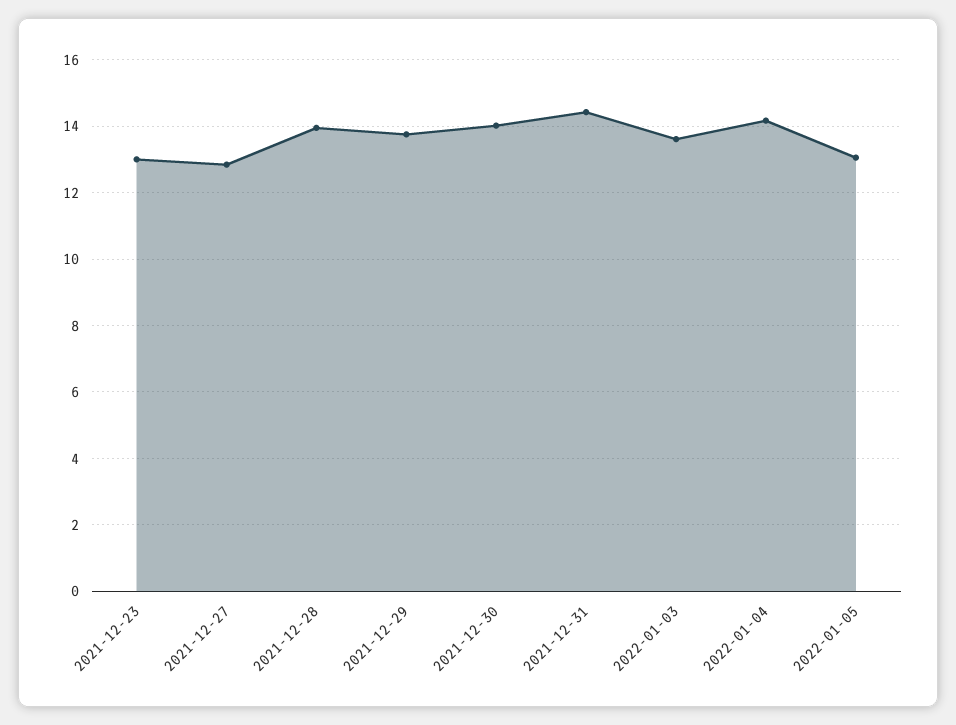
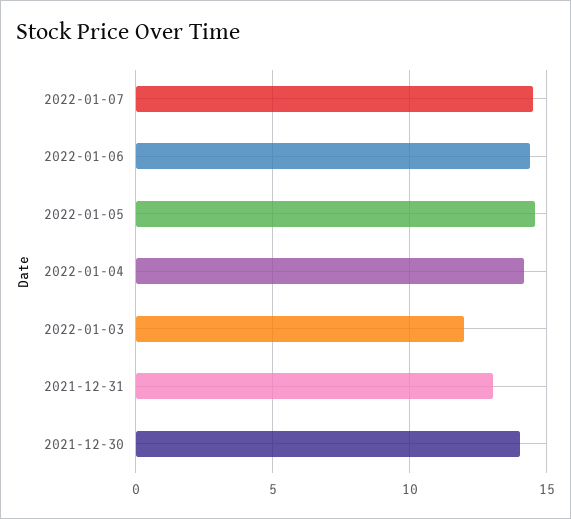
2021-12-23: 13 -> none
2021-12-27: 12.8 -> none
2021-12-28: 14 -> none
2021-12-29: 13.8 -> none
2021-12-31: 14.4 -> 13
2022-01-03: 13.6 -> 12
2022-01-05: 13 -> 14.5
2022-01-07: none -> 14.5
2022-01-06: none -> 14.5

